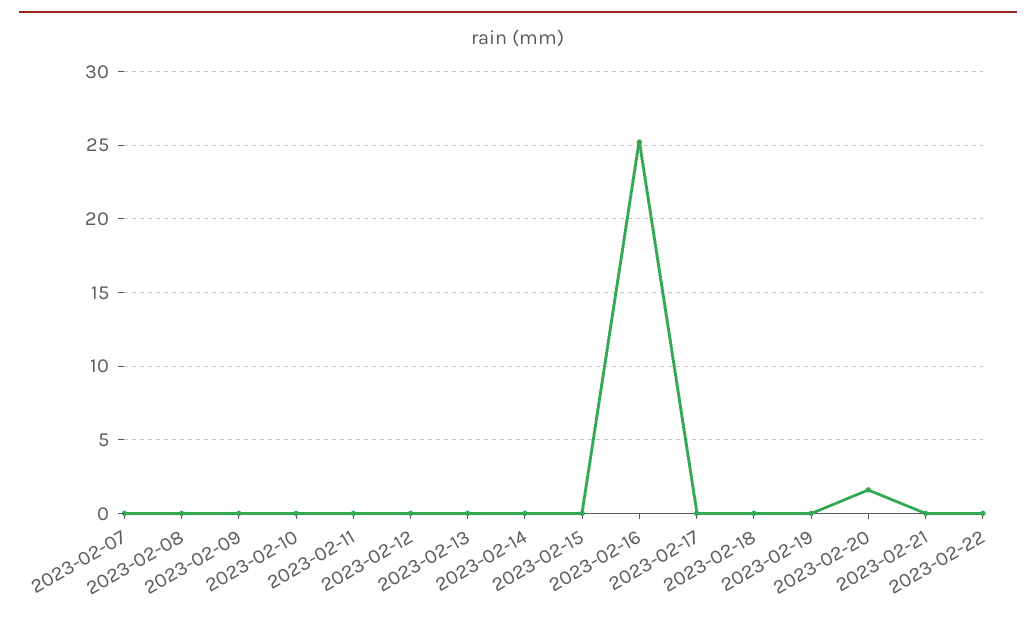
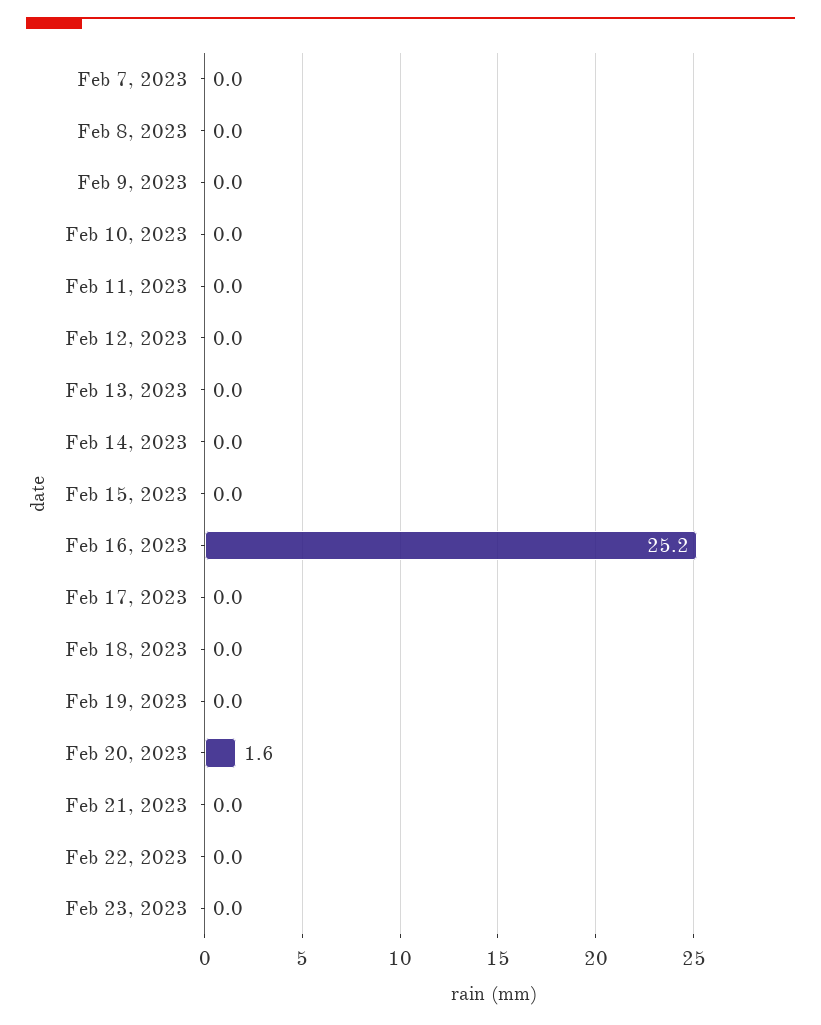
Feb 23, 2023: none -> 0

